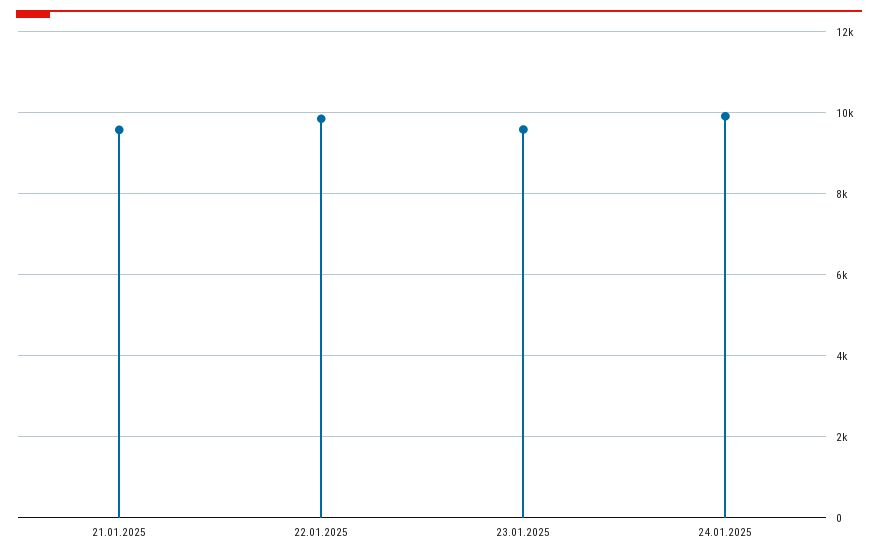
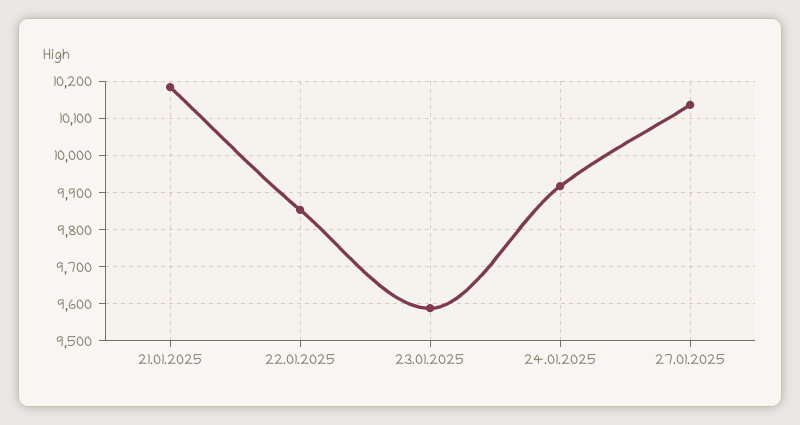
21.01.2025: 9600 -> 10180
27.01.2025: none -> 10140

